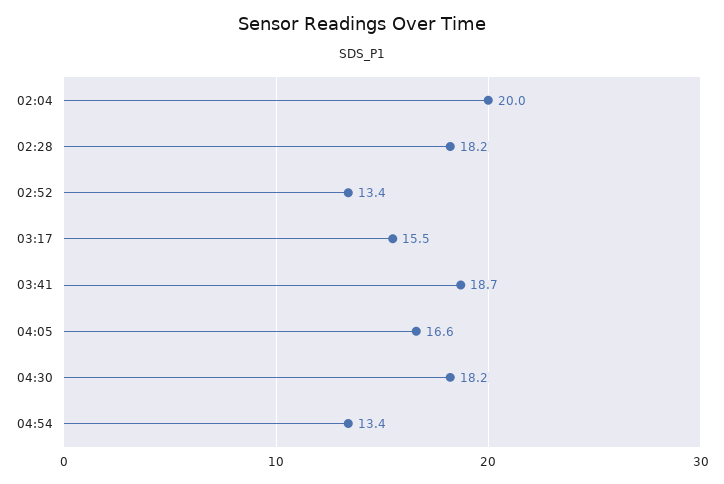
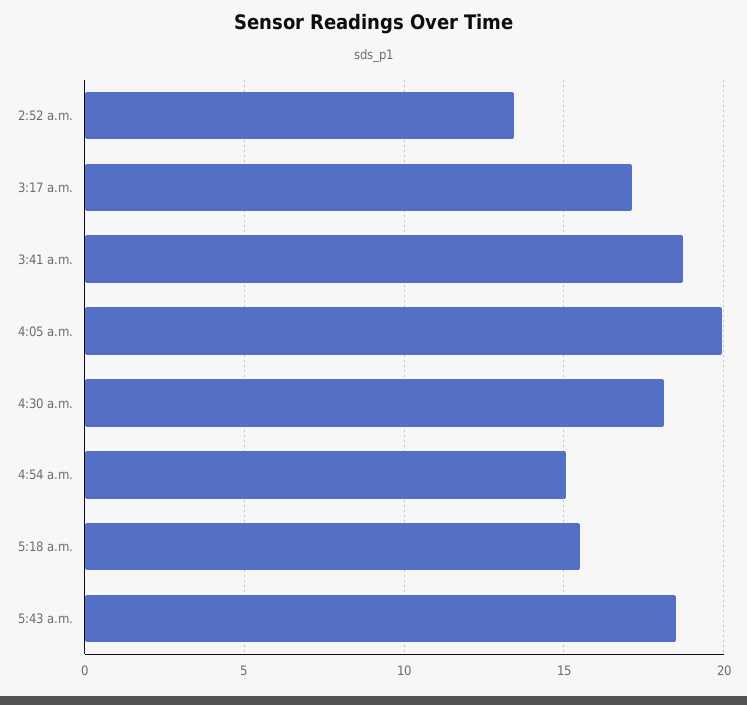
02:04: 20 -> none
02:28: 18.2 -> none
03:17: 15.5 -> 17
04:05: 16.6 -> 20
04:54: 13.4 -> 15
5:18 a.m.: none -> 15.5
5:43 a.m.: none -> 18.5

